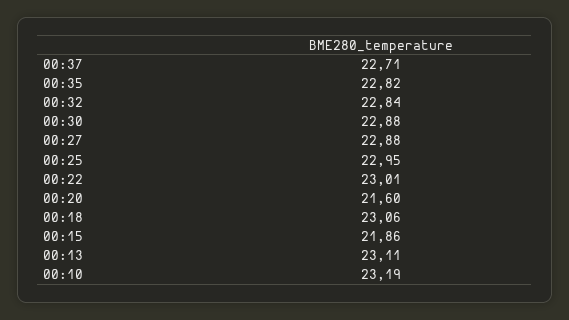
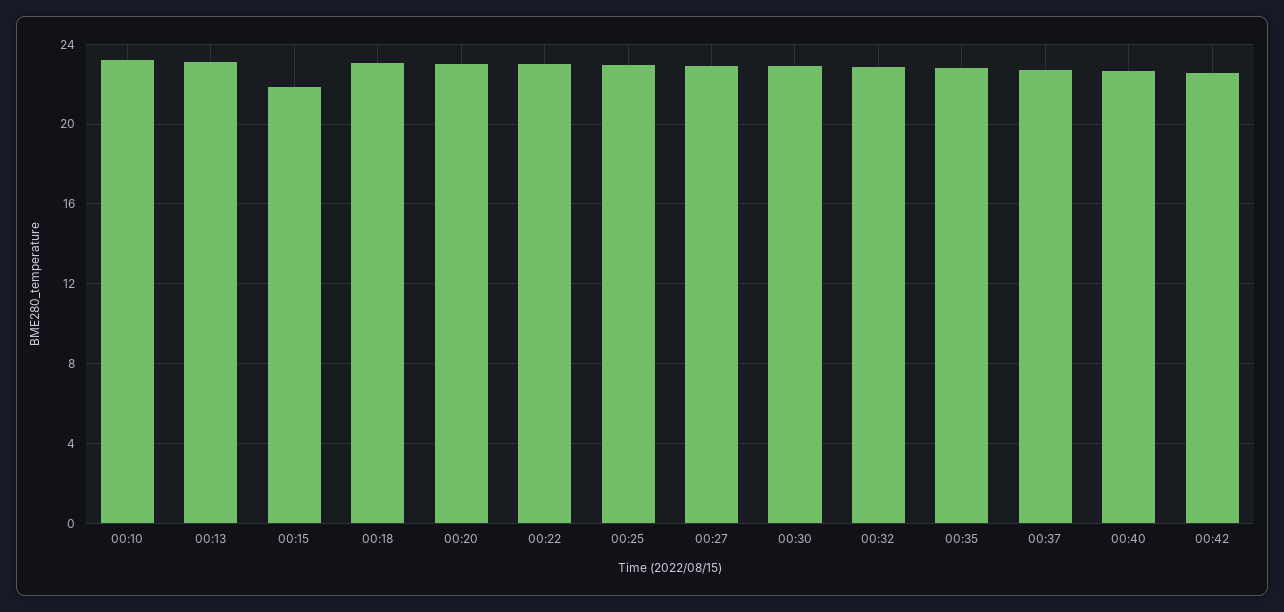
00:20: 21.6 -> 23
00:40: none -> 22.5
00:42: none -> 22.5

